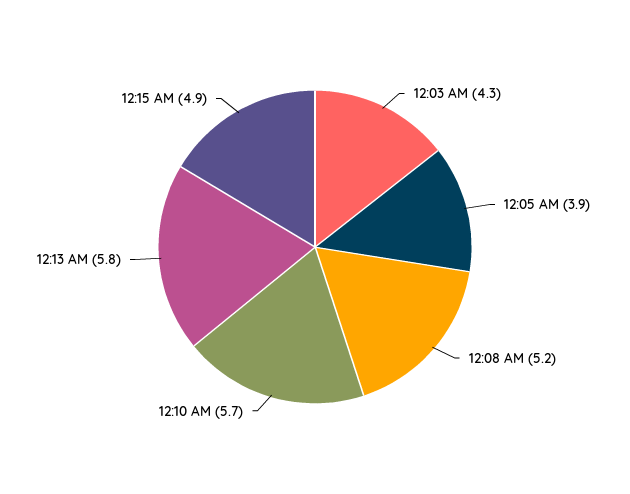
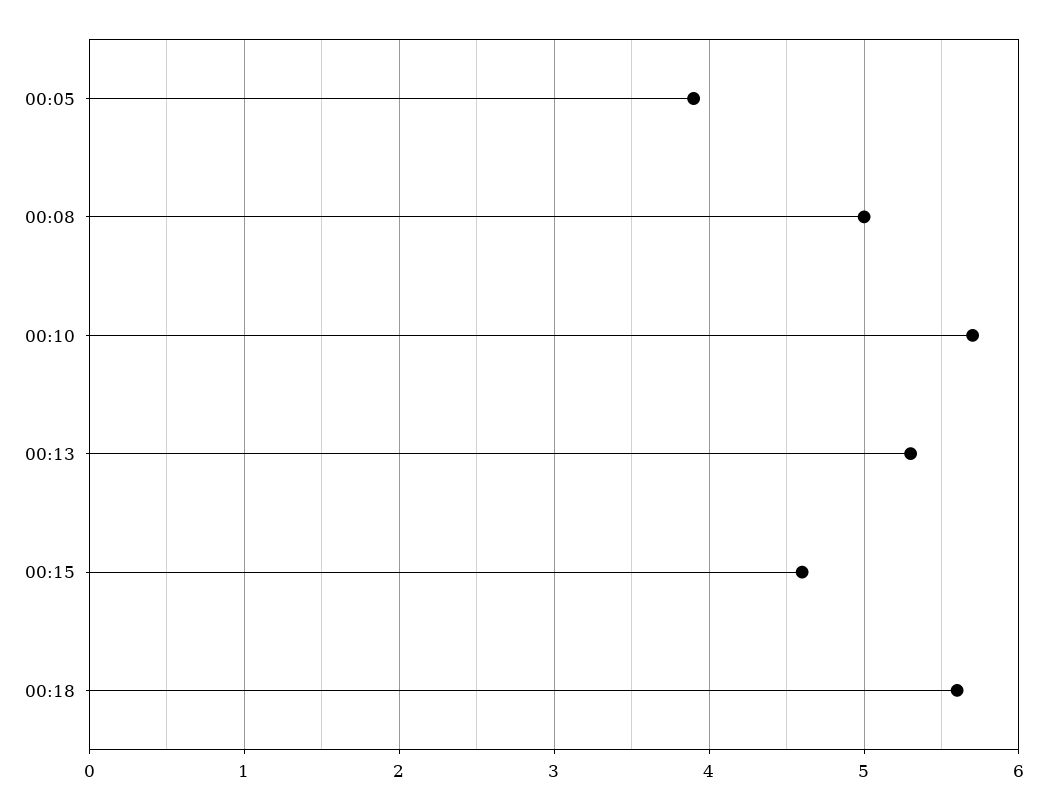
12:03 AM: 4.3 -> none
12:08 AM: 5.2 -> 5
12:13 AM: 5.8 -> 5.3
12:15 AM: 4.9 -> 4.6
00:18: none -> 5.6

